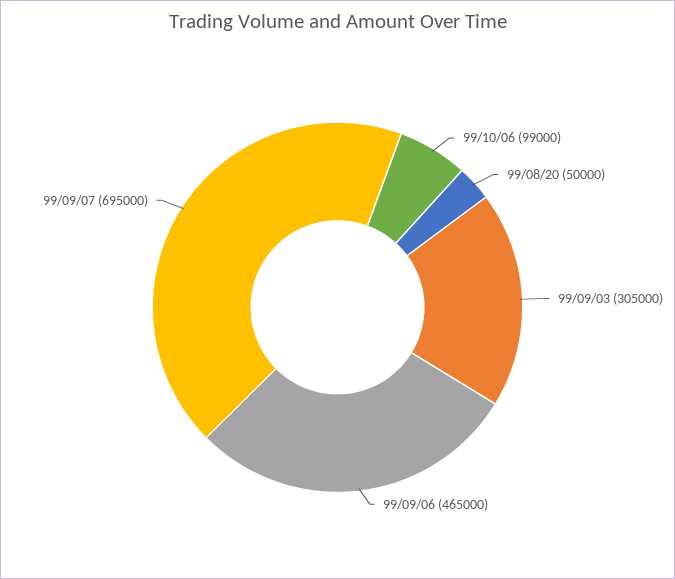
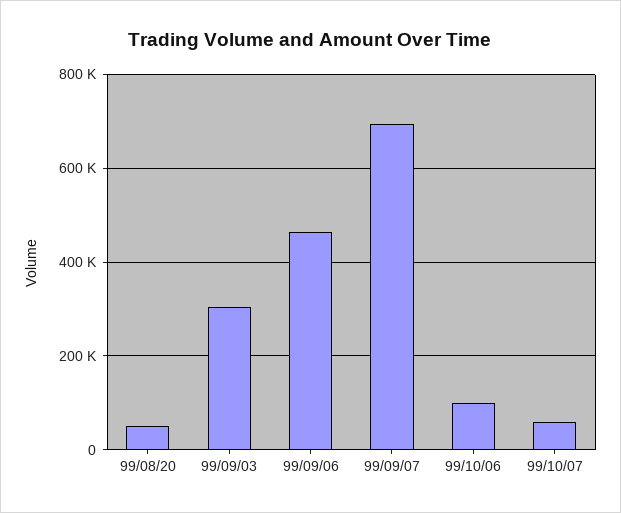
99/10/07: none -> 60000

